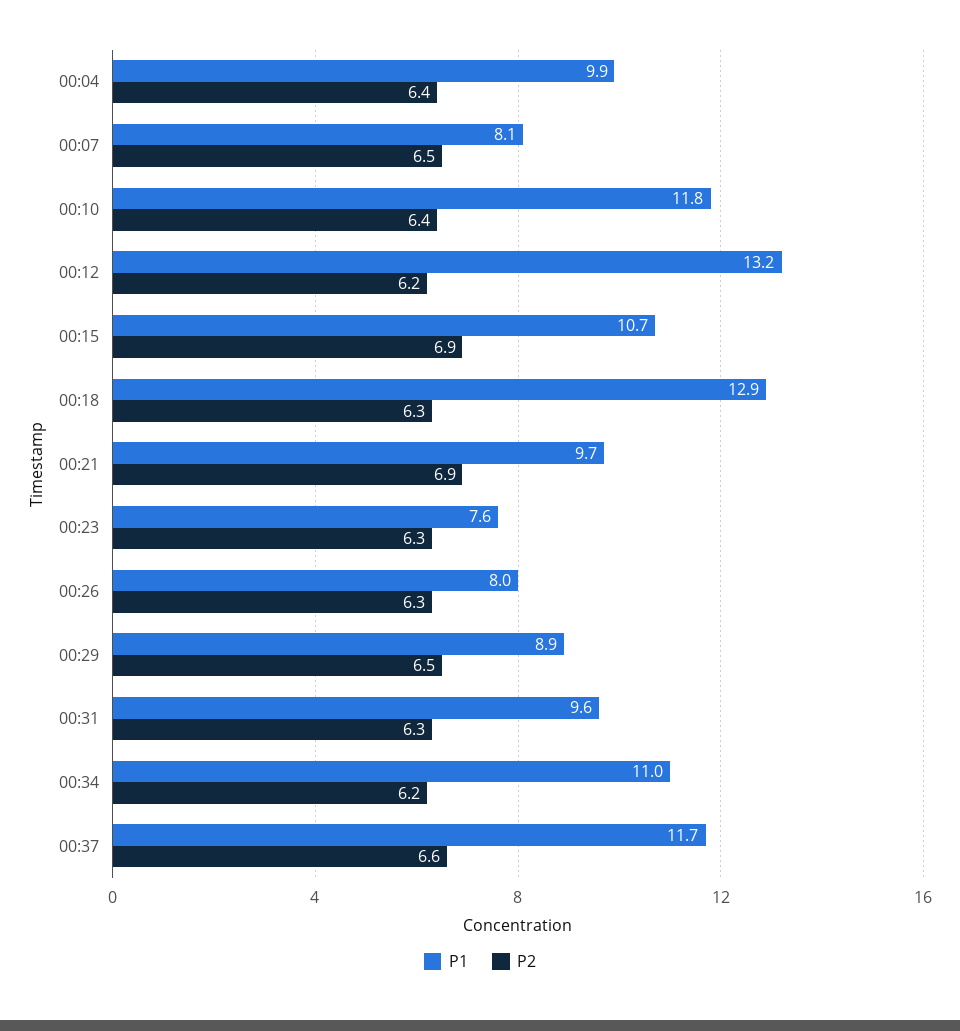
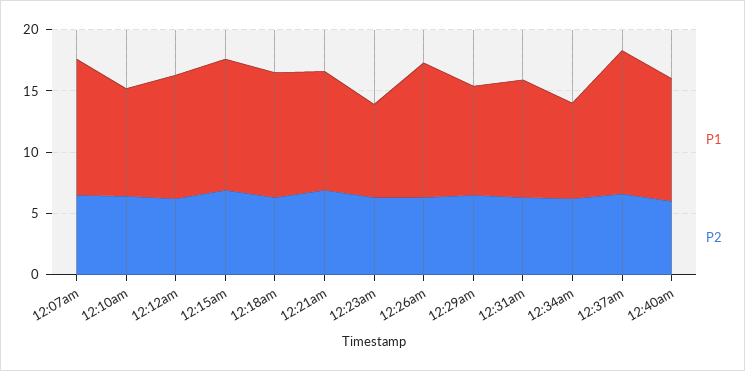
P1, 00:04: 9.9 -> none
P2, 00:04: 6.4 -> none
P1, 00:07: 8.1 -> 11
P1, 00:10: 11.8 -> 9
P1, 00:12: 13.2 -> 10
P1, 00:18: 12.9 -> 10
P1, 00:26: 8 -> 11
P1, 00:34: 11 -> 8
P1, 12:40am: none -> 10
P2, 12:40am: none -> 6

